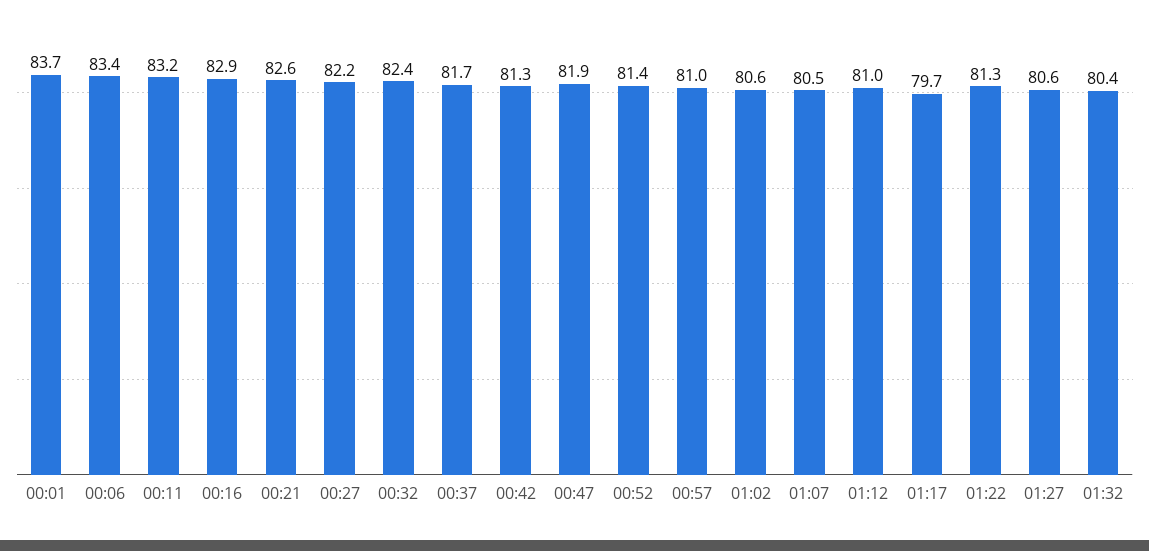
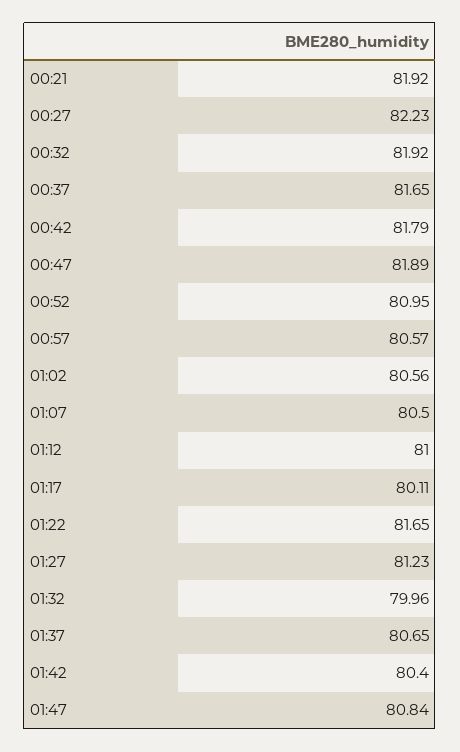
00:01: 83.7 -> none
00:06: 83.4 -> none
00:11: 83.2 -> none
00:16: 82.9 -> none
00:21: 82.6 -> 81.92
00:32: 82.4 -> 81.92
00:42: 81.3 -> 81.79
00:52: 81.4 -> 80.95
00:57: 81 -> 80.57
01:17: 79.7 -> 80.11
01:22: 81.3 -> 81.65
01:27: 80.6 -> 81.23
01:32: 80.4 -> 79.96
01:37: none -> 80.65
01:42: none -> 80.4
01:47: none -> 80.84

